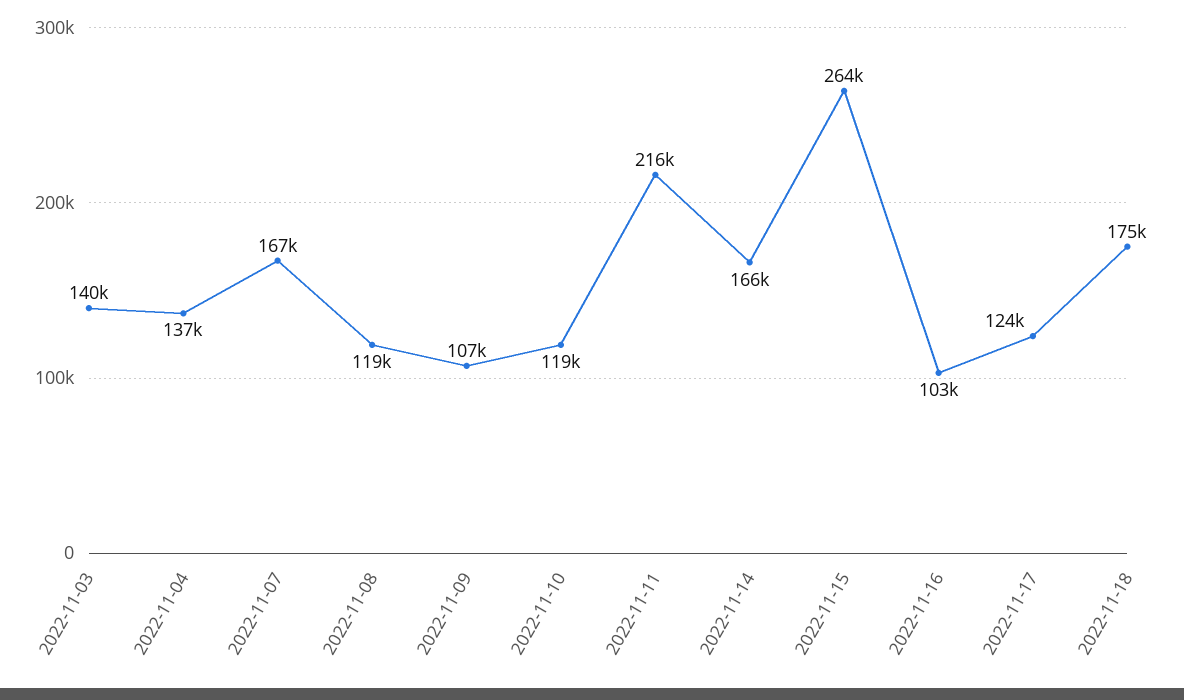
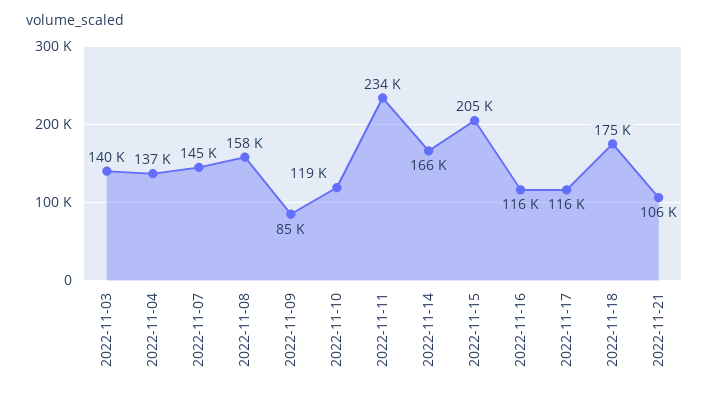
2022-11-07: 167000 -> 145000
2022-11-08: 119000 -> 158000
2022-11-09: 107000 -> 85000
2022-11-11: 216000 -> 234000
2022-11-15: 264000 -> 205000
2022-11-16: 103000 -> 116000
2022-11-17: 124000 -> 116000
2022-11-21: none -> 106000

